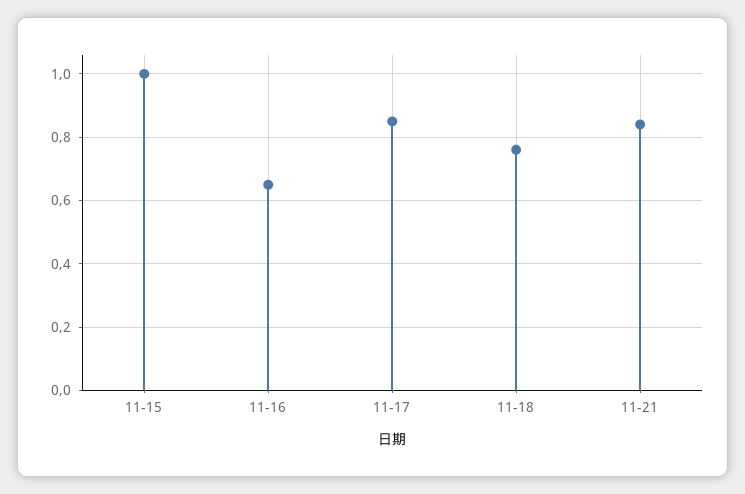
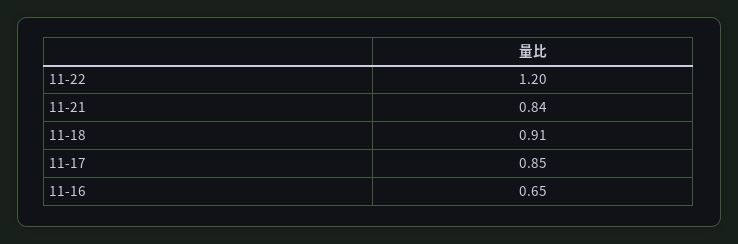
11-15: 1 -> none
11-18: 0.75 -> 0.91
11-22: none -> 1.2

